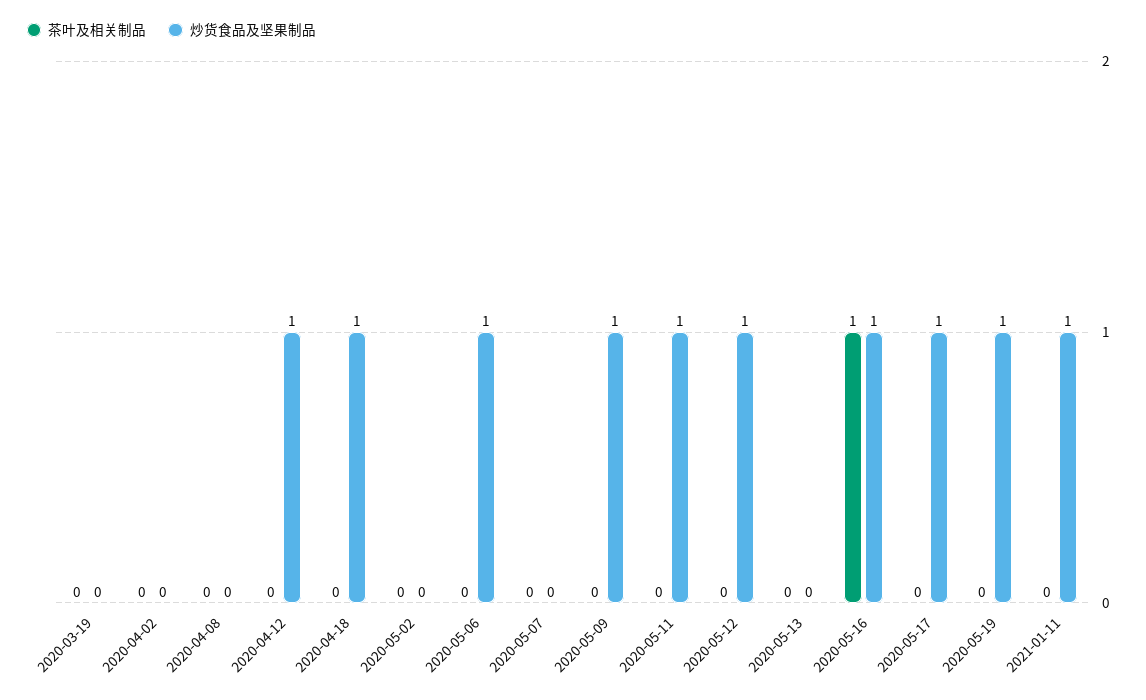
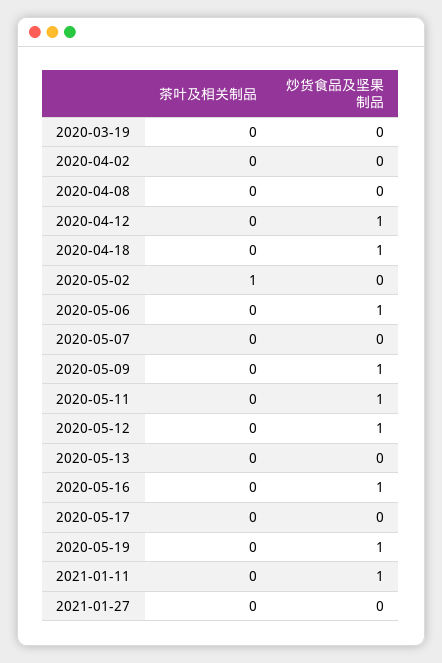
茶叶及相关制品, 2020-05-02: 0 -> 1
茶叶及相关制品, 2020-05-16: 1 -> 0
炒货食品及坚果制品, 2020-05-17: 1 -> 0
茶叶及相关制品, 2021-01-27: none -> 0
炒货食品及坚果制品, 2021-01-27: none -> 0

